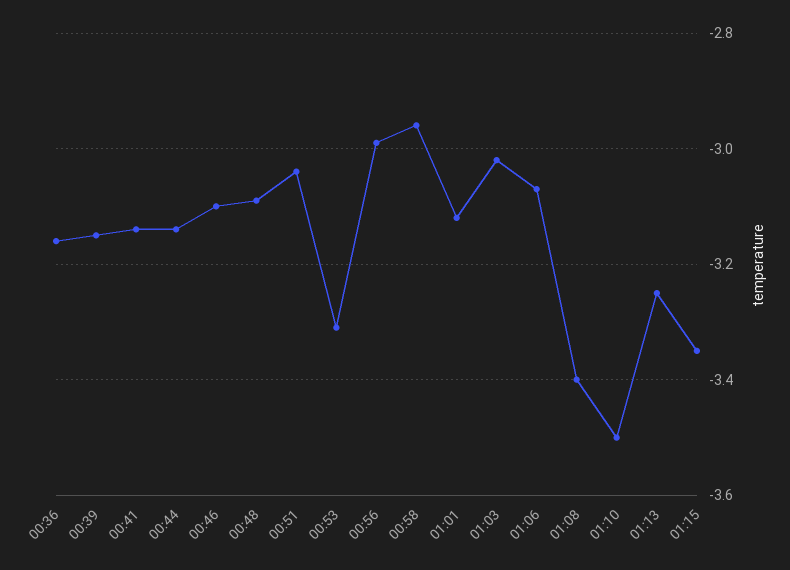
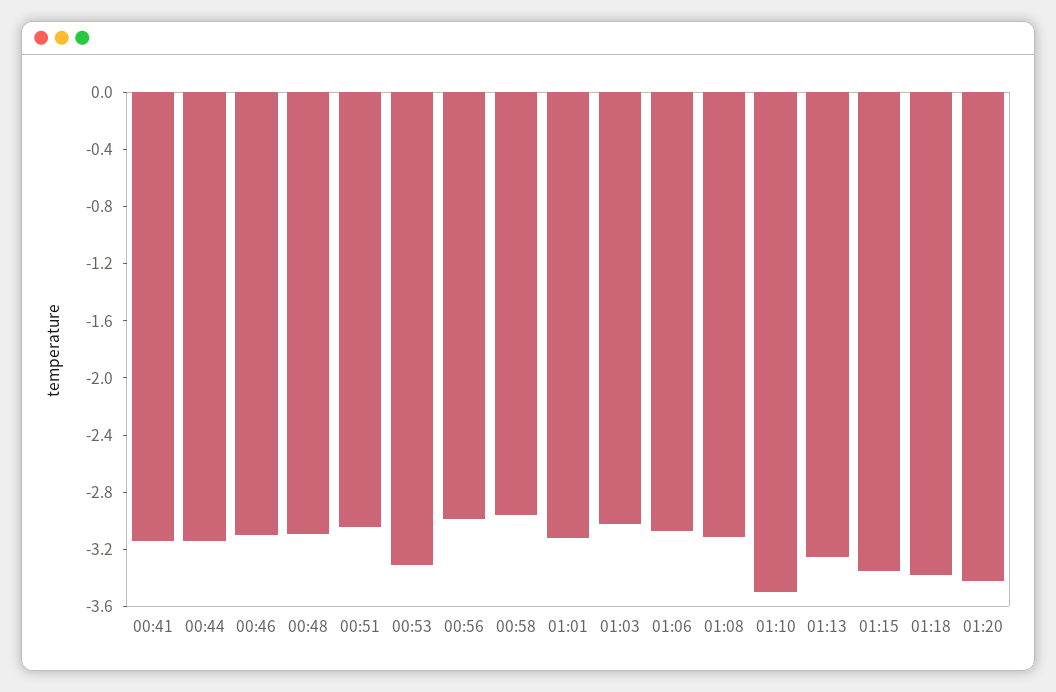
00:36: -3.15 -> none
00:39: -3.15 -> none
01:08: -3.4 -> -3.1
01:18: none -> -3.4
01:20: none -> -3.4

